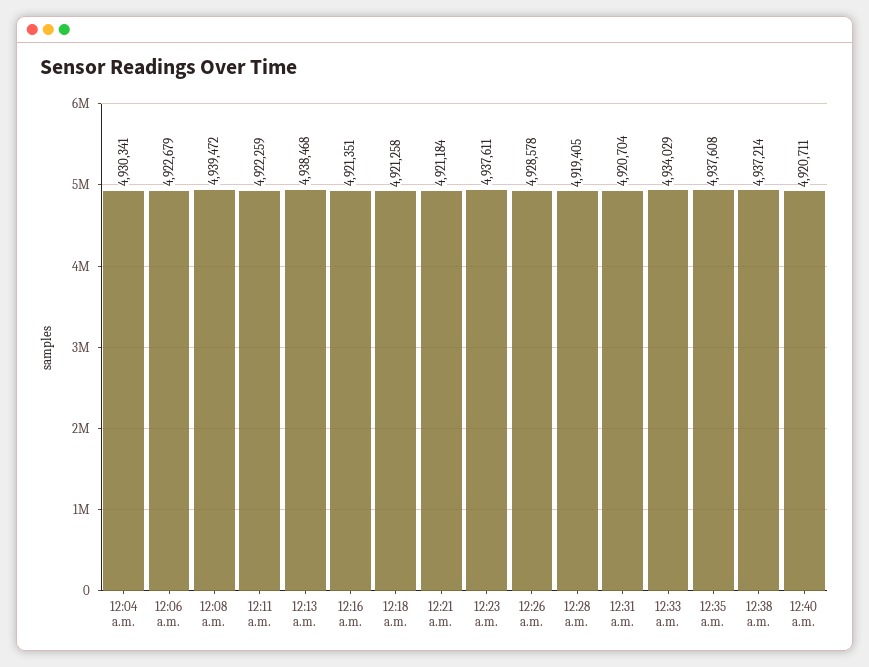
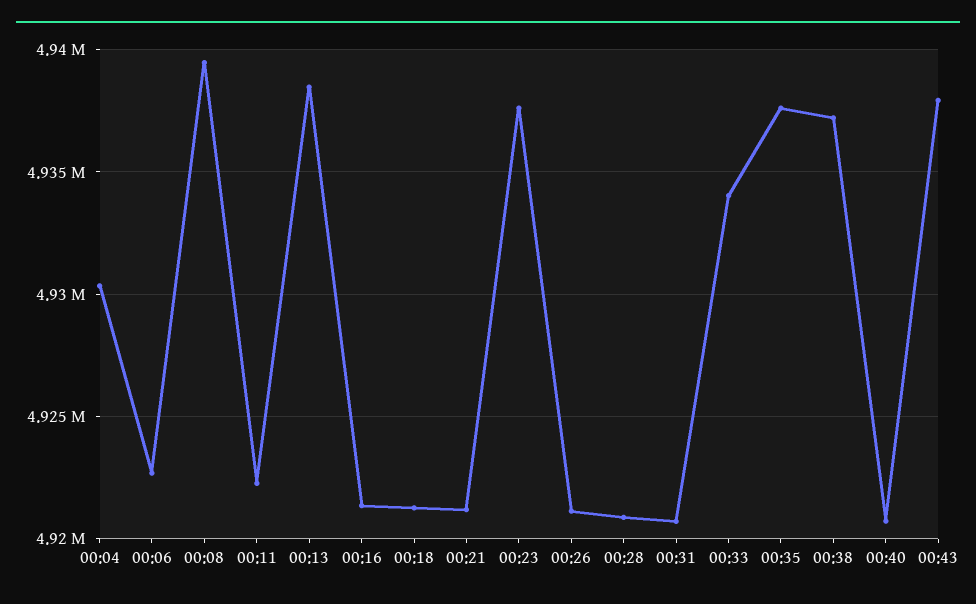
12:26 a.m.: 4928578 -> 4921000
12:28 a.m.: 4919405 -> 4921000
00:43: none -> 4938000

